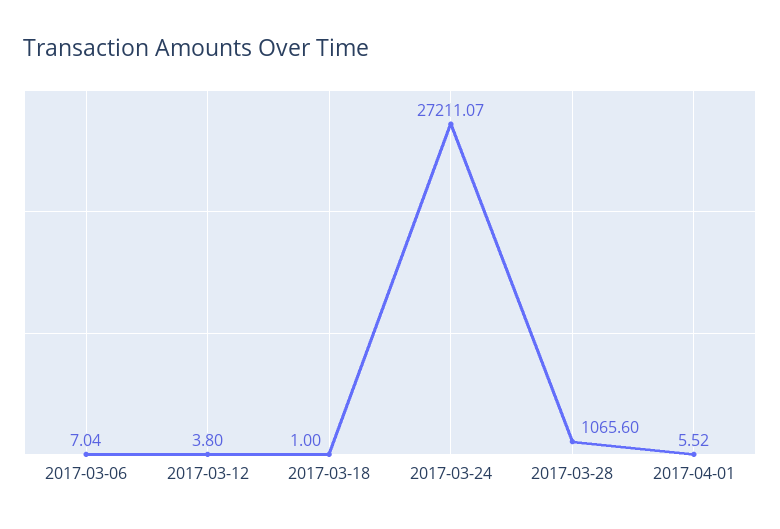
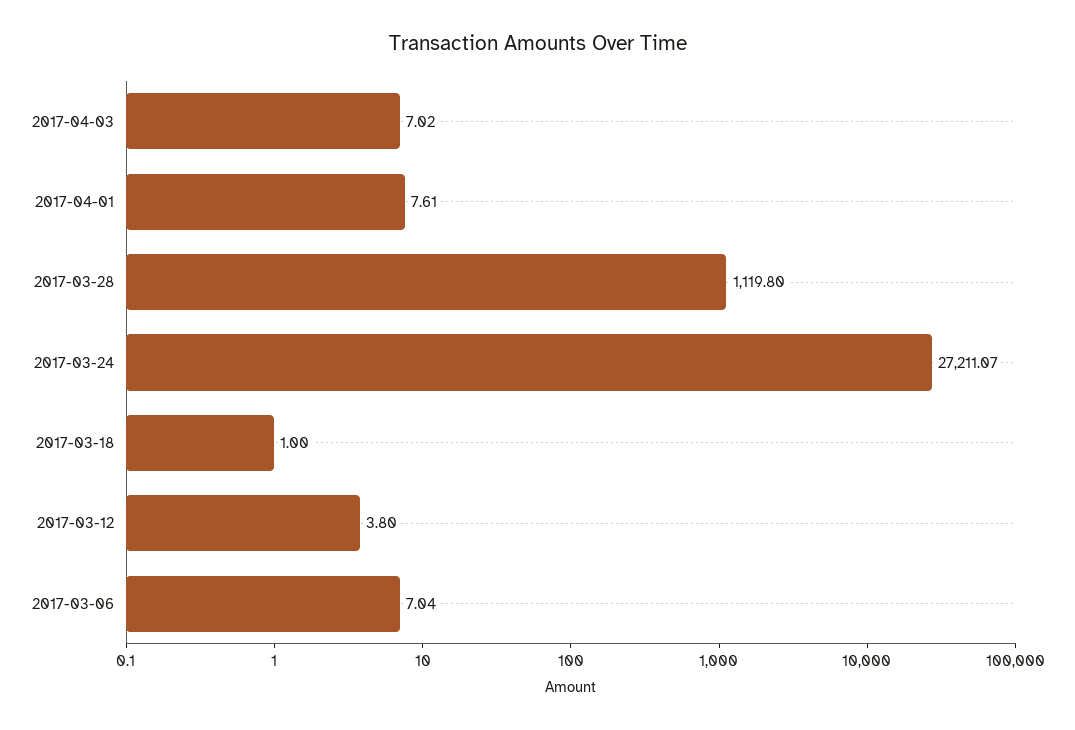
2017-03-28: 1065.6 -> 1119.8
2017-04-01: 5.52 -> 7.61
2017-04-03: none -> 7.02

